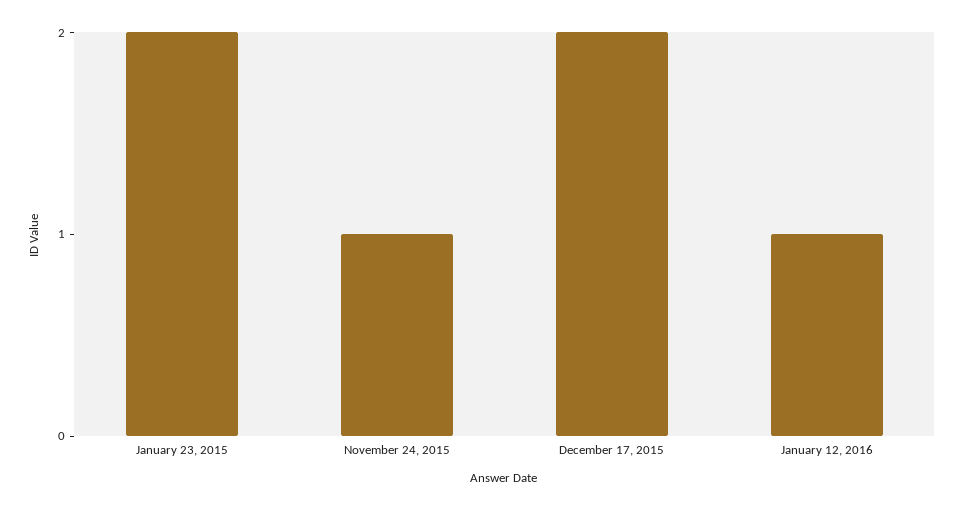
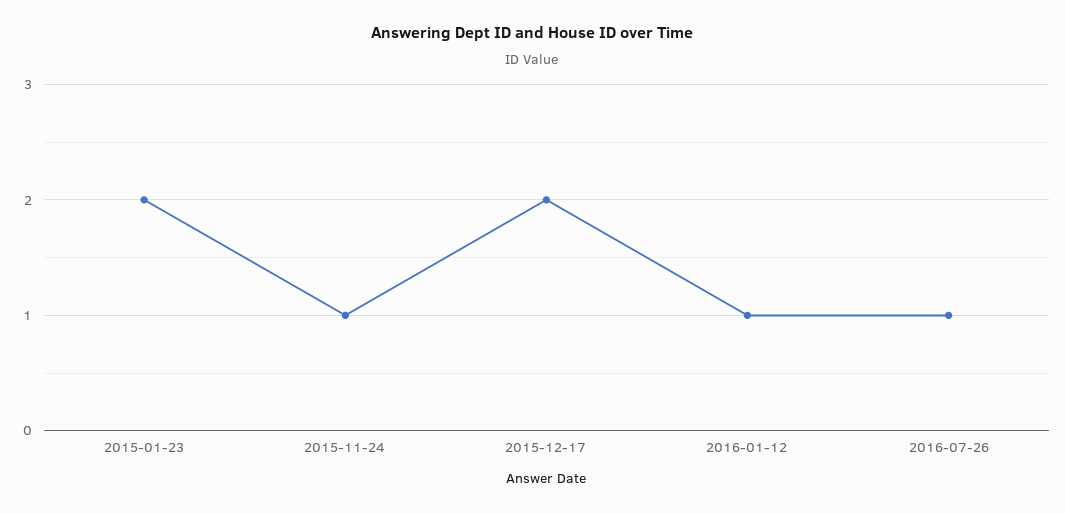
2016-07-26: none -> 1

